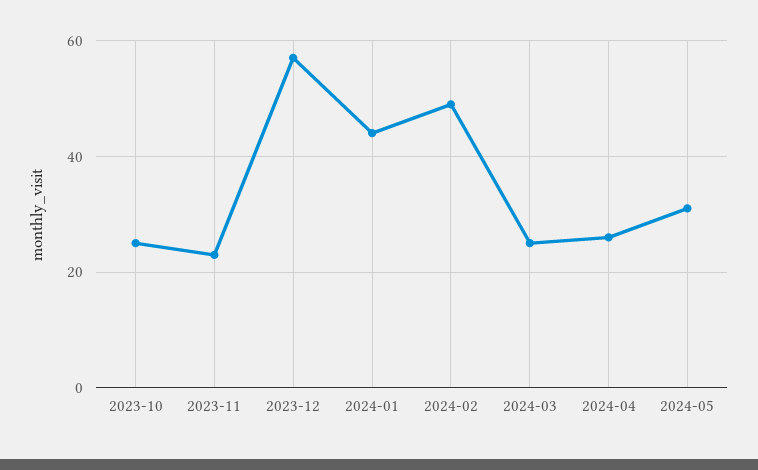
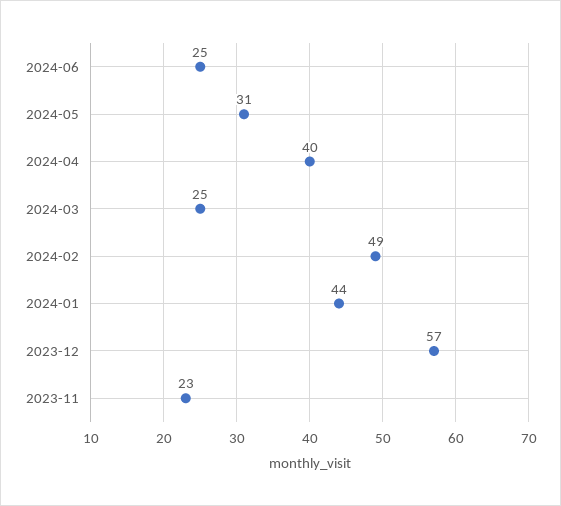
2023-10: 25 -> none
2024-04: 25 -> 40
2024-06: none -> 25

